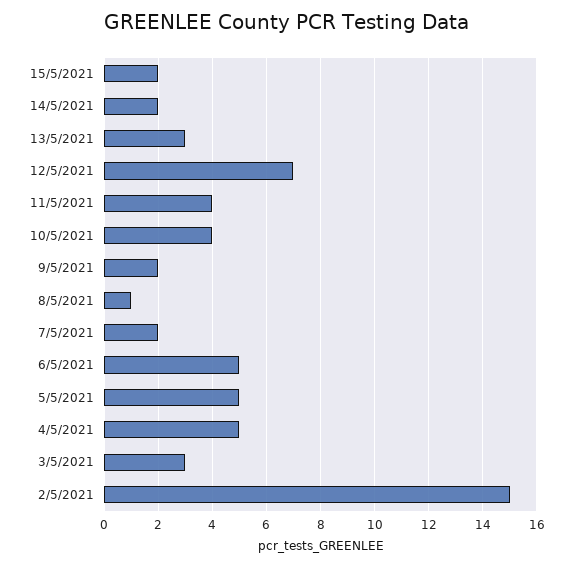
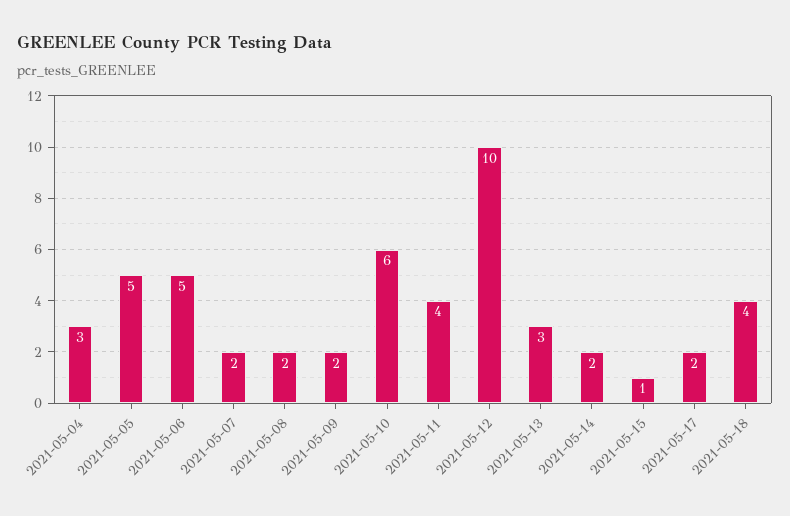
15/5/2021: 2 -> 1
12/5/2021: 7 -> 10
10/5/2021: 4 -> 6
8/5/2021: 1 -> 2
4/5/2021: 5 -> 3
3/5/2021: 3 -> none
2/5/2021: 15 -> none
2021-05-17: none -> 2
2021-05-18: none -> 4

